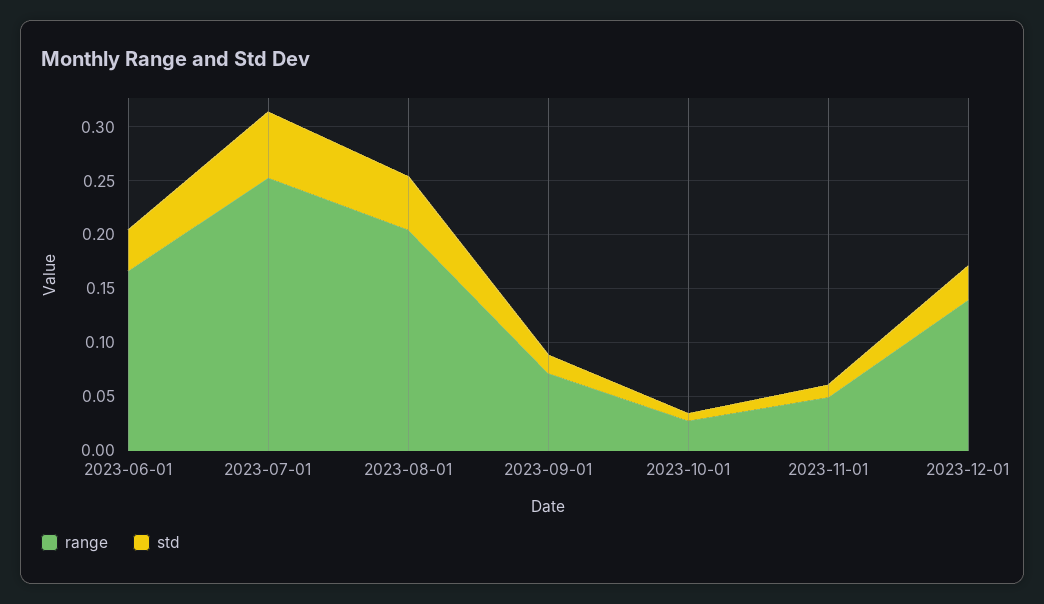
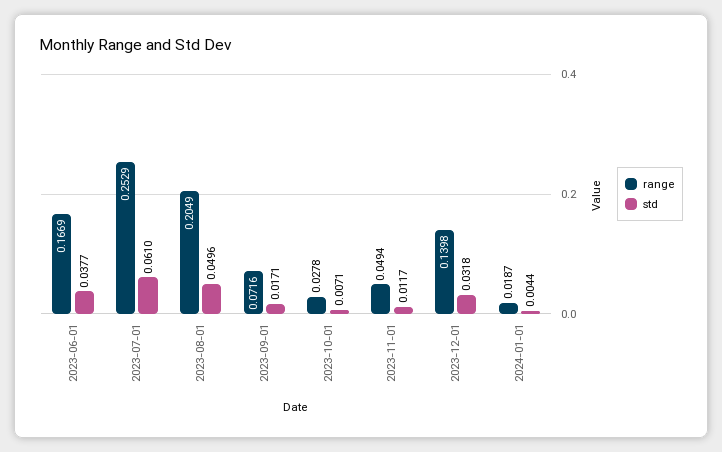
range, 2024-01-01: none -> 0.0187
std, 2024-01-01: none -> 0.0044

